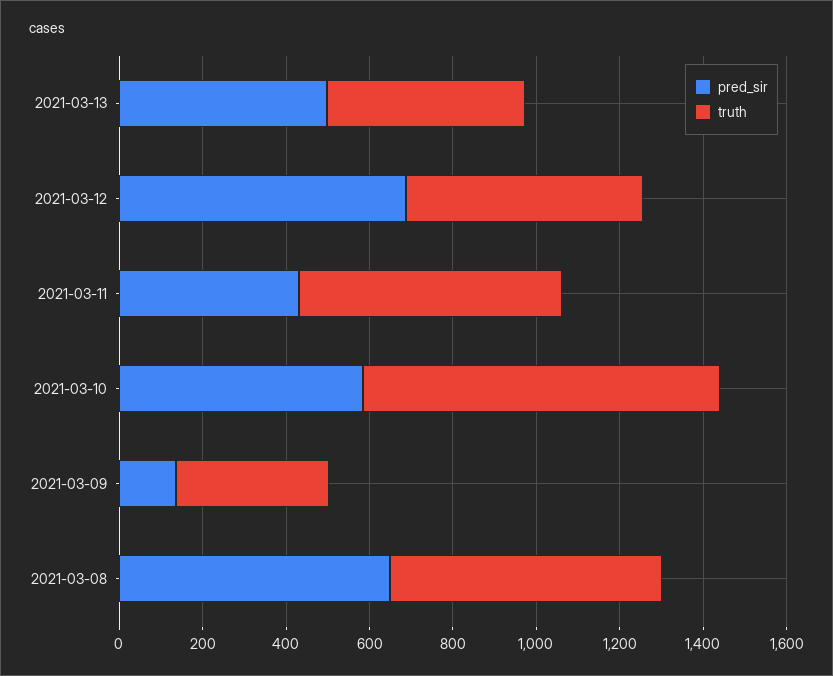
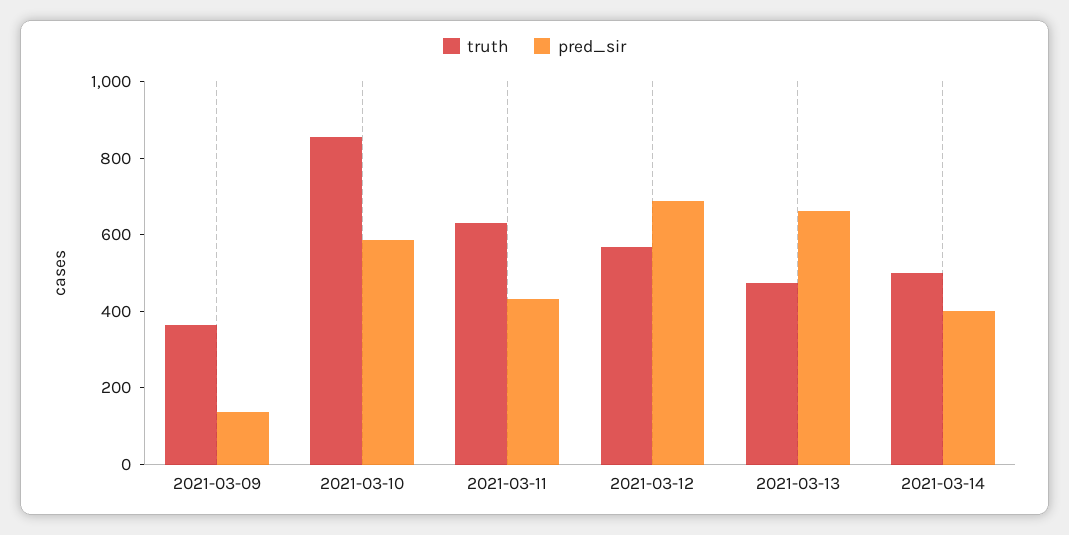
pred_sir, 2021-03-13: 500 -> 650
pred_sir, 2021-03-08: 650 -> none
truth, 2021-03-08: 650 -> none
truth, 2021-03-14: none -> 500
pred_sir, 2021-03-14: none -> 400

